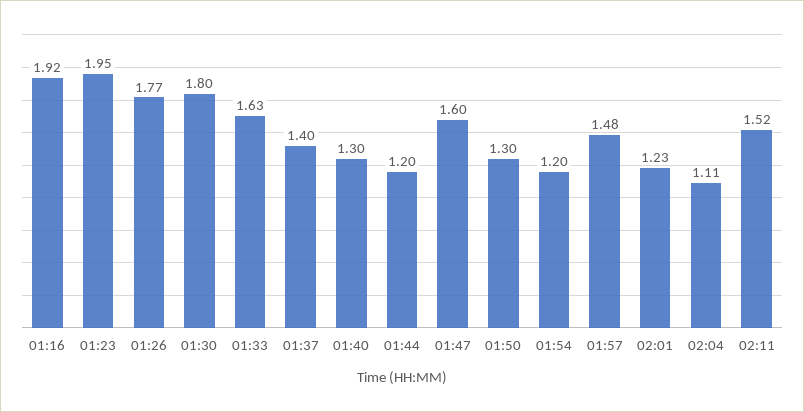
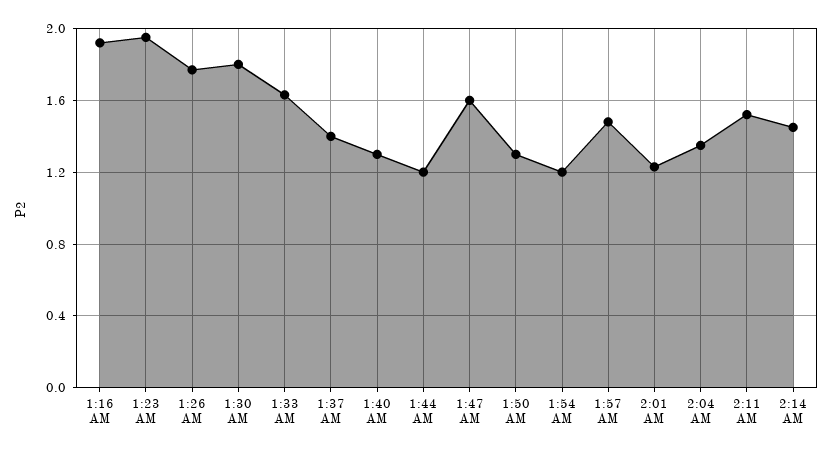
02:04: 1.11 -> 1.35
2:14 AM: none -> 1.45

